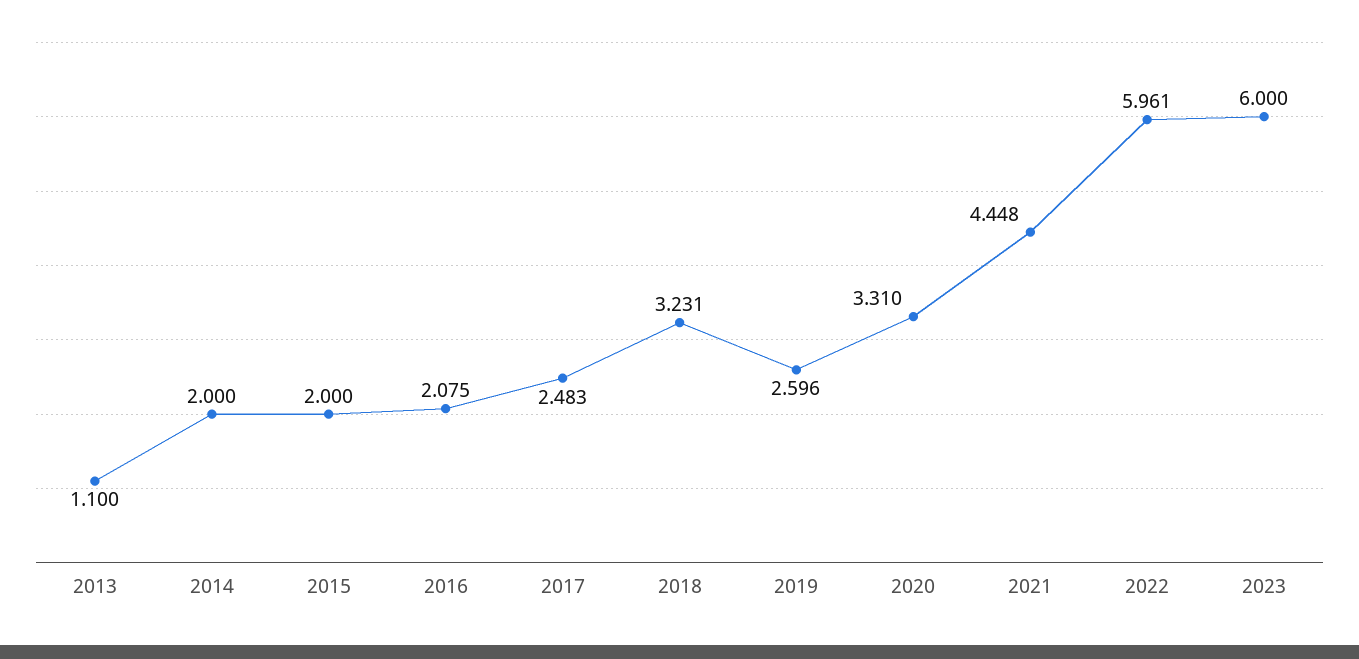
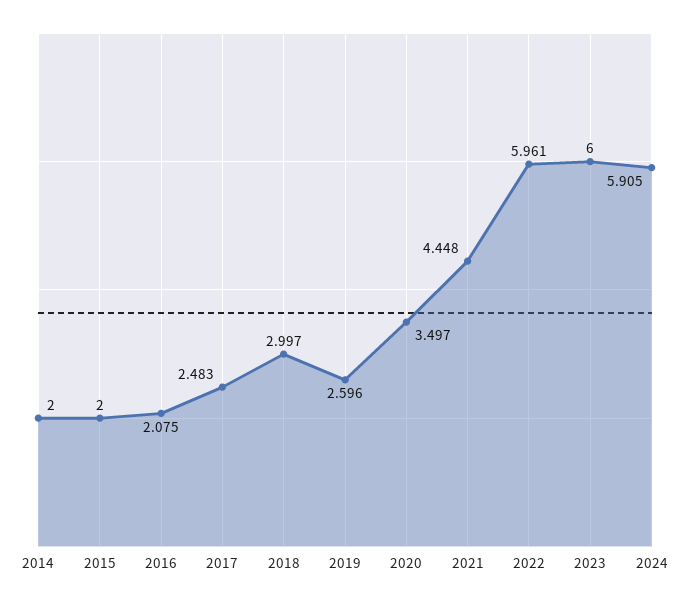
2013: 1.1 -> none
2018: 3.231 -> 2.997
2020: 3.31 -> 3.497
2024: none -> 5.905

